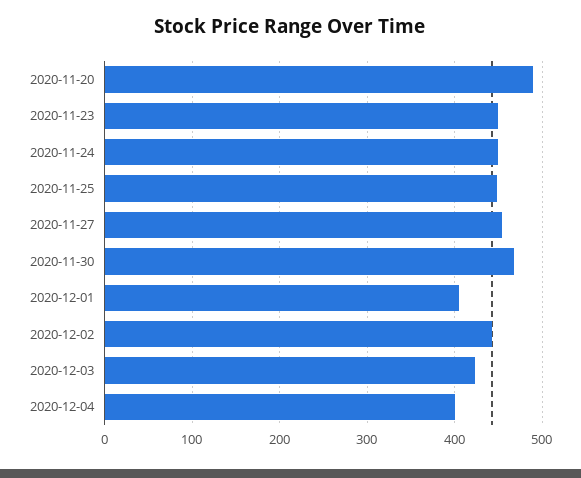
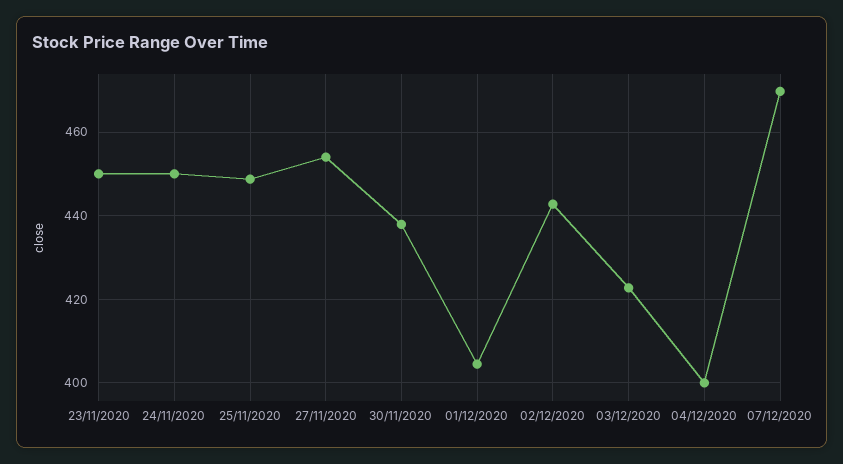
2020-11-20: 490 -> none
2020-11-30: 470 -> 438
07/12/2020: none -> 470

